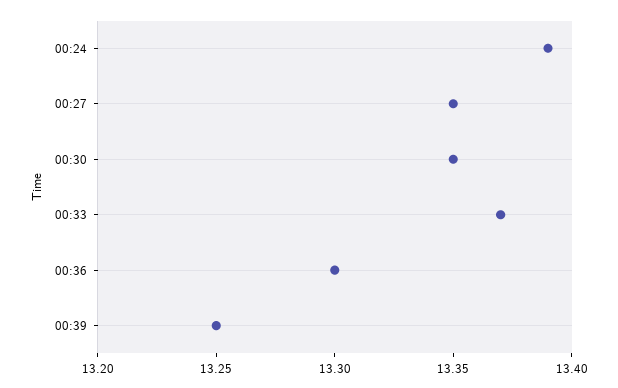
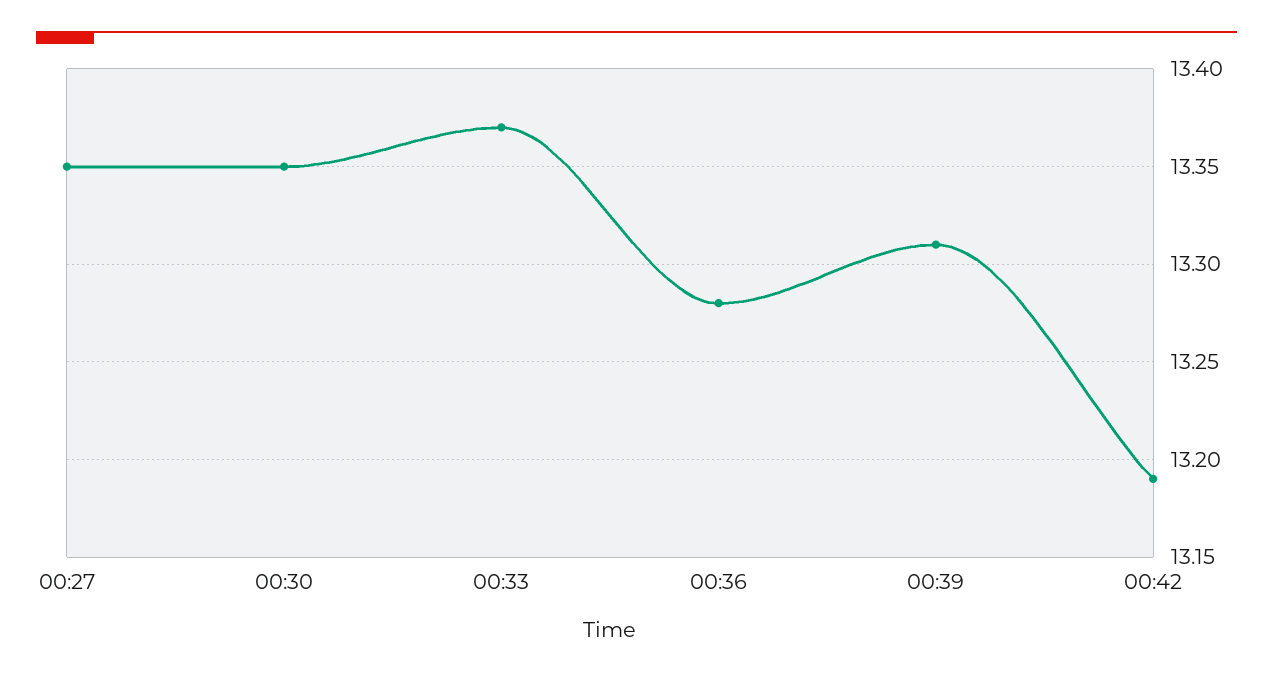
00:24: 13.39 -> none
00:36: 13.3 -> 13.28
00:39: 13.25 -> 13.31
00:42: none -> 13.19

